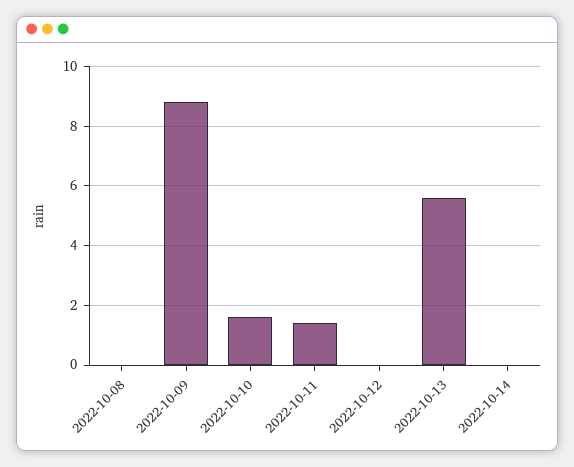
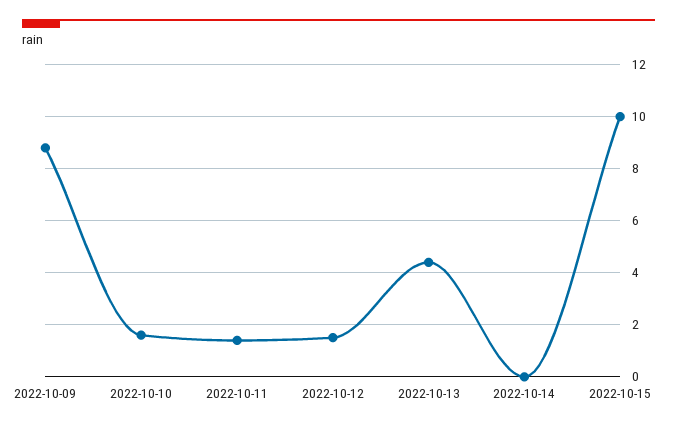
2022-10-08: 0 -> none
2022-10-12: 0 -> 1.5
2022-10-13: 5.5 -> 4.5
2022-10-15: none -> 10

